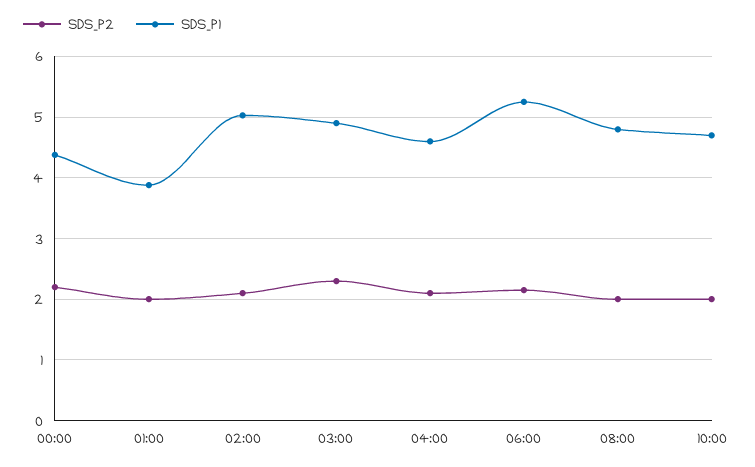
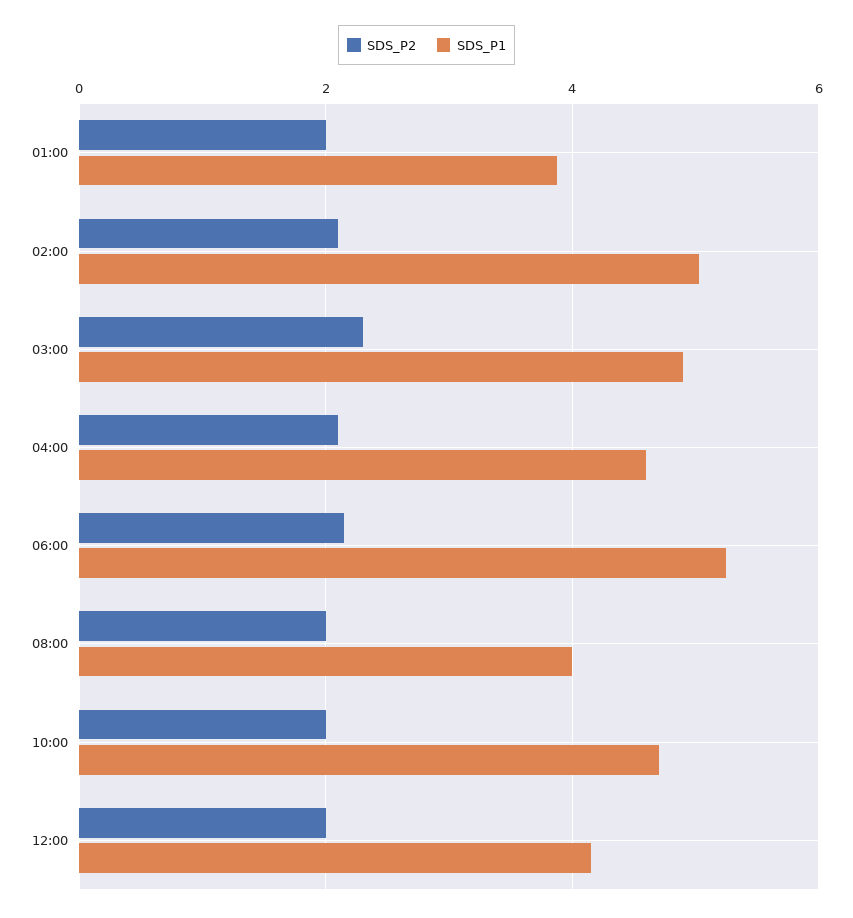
SDS_P2, 00:00: 2.2 -> none
SDS_P1, 00:00: 4.4 -> none
SDS_P1, 08:00: 4.8 -> 4
SDS_P2, 12:00: none -> 2
SDS_P1, 12:00: none -> 4.2

